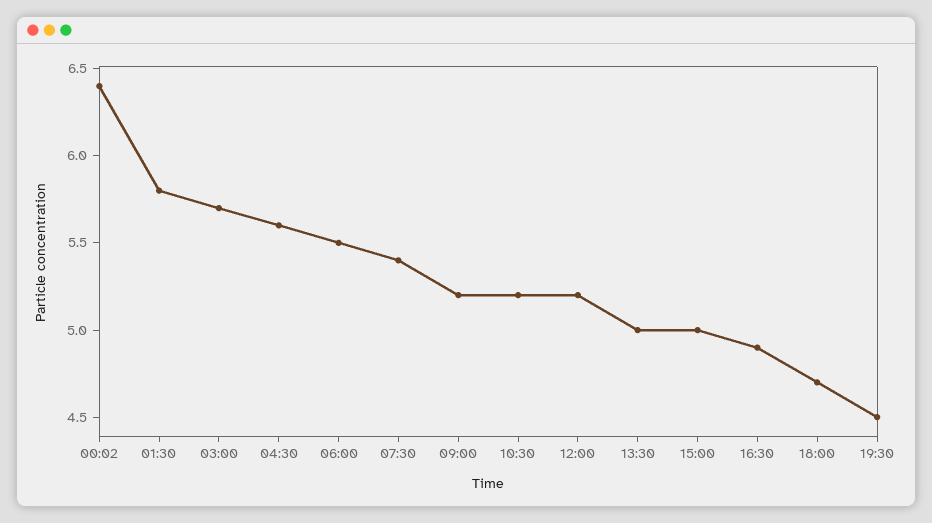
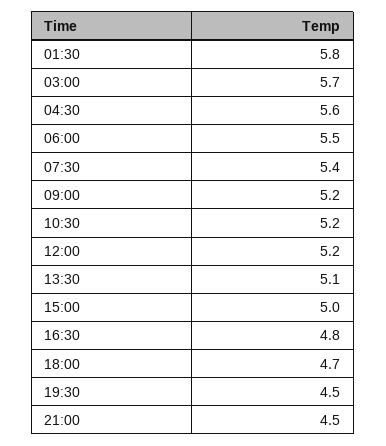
00:02: 6.4 -> none
13:30: 5 -> 5.1
16:30: 4.9 -> 4.8
21:00: none -> 4.5

